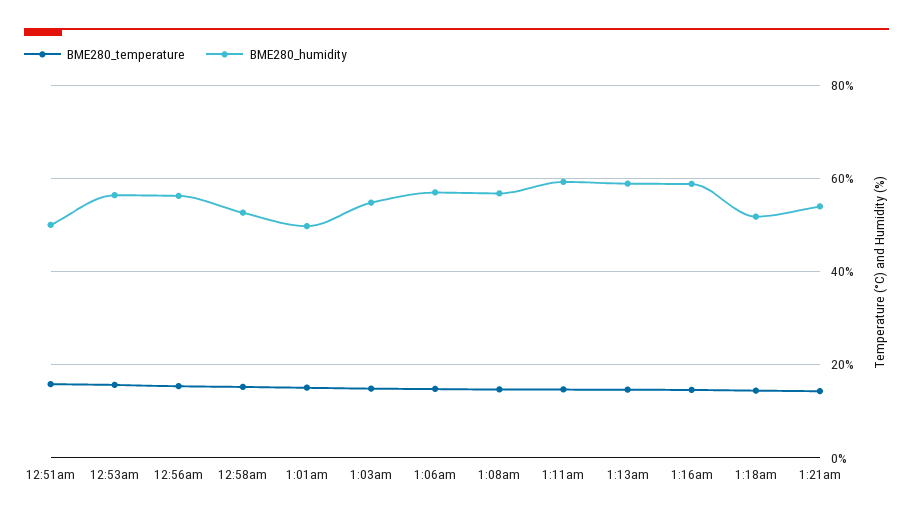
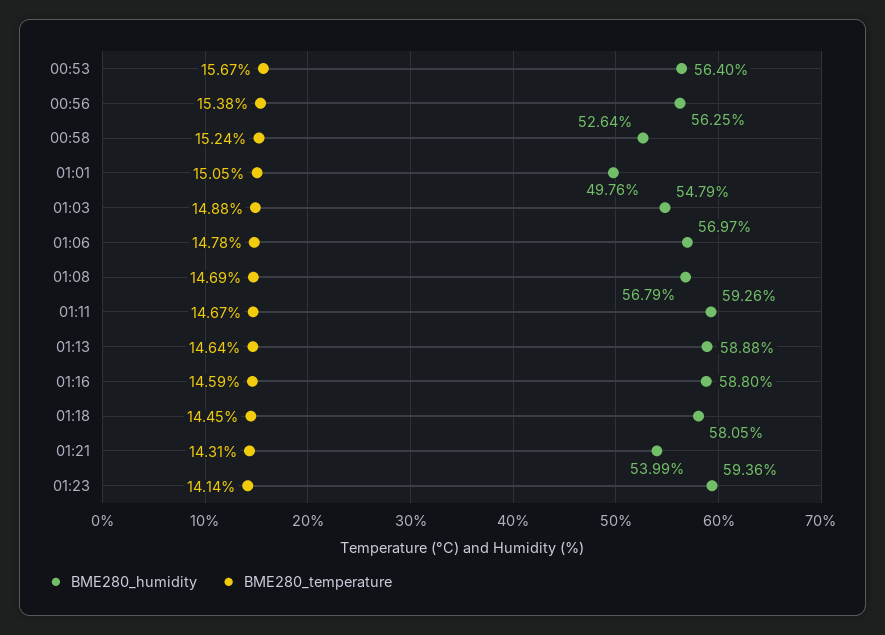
BME280_temperature, 12:51am: 16 -> none
BME280_humidity, 12:51am: 50 -> none
BME280_humidity, 1:18am: 52 -> 58.05
BME280_humidity, 01:23: none -> 59.36
BME280_temperature, 01:23: none -> 14.14

